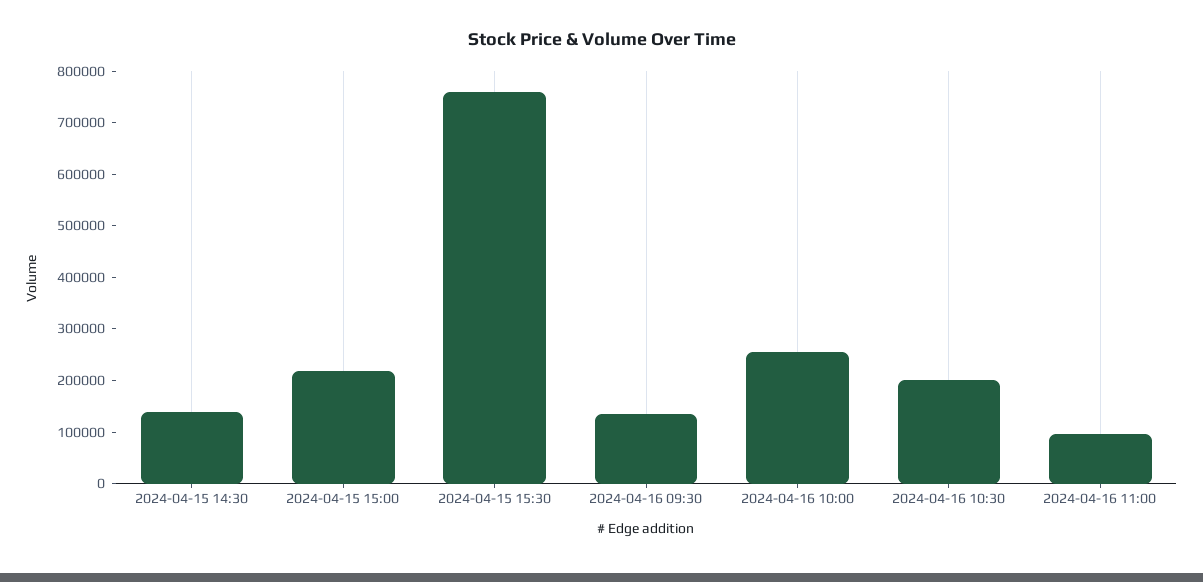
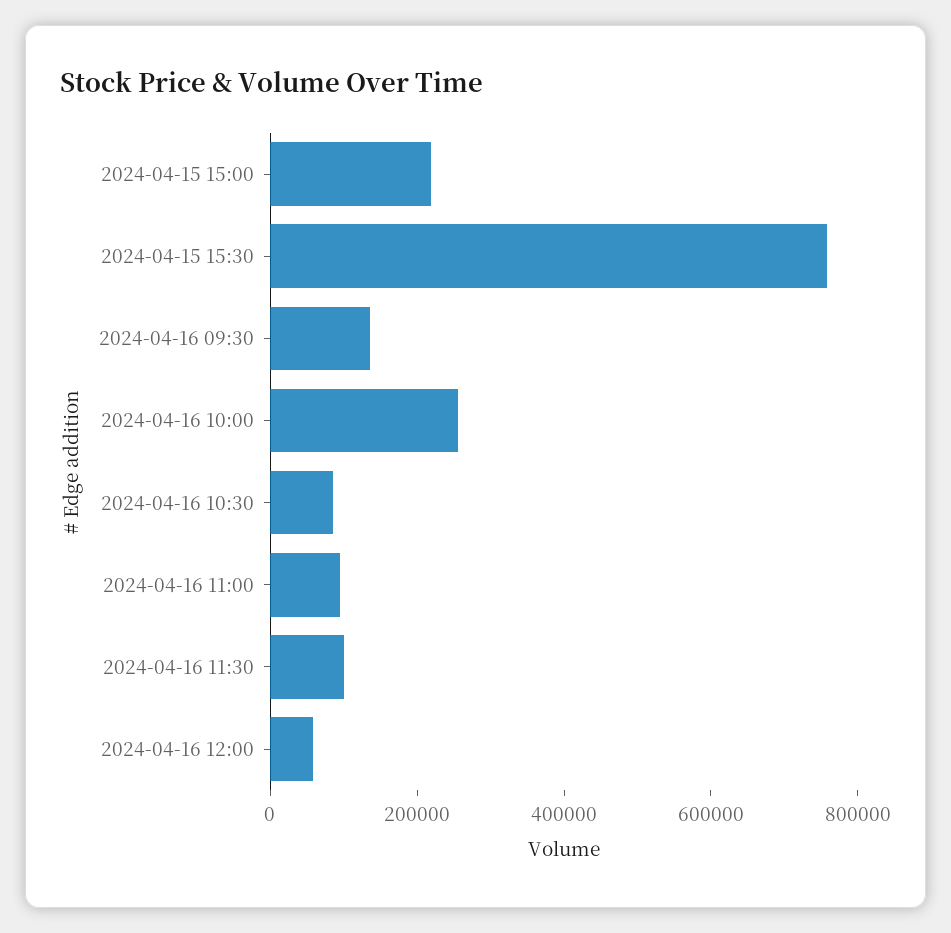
2024-04-15 14:30: 140000 -> none
2024-04-16 10:30: 200000 -> 100000
2024-04-16 11:30: none -> 100000
2024-04-16 12:00: none -> 50000

